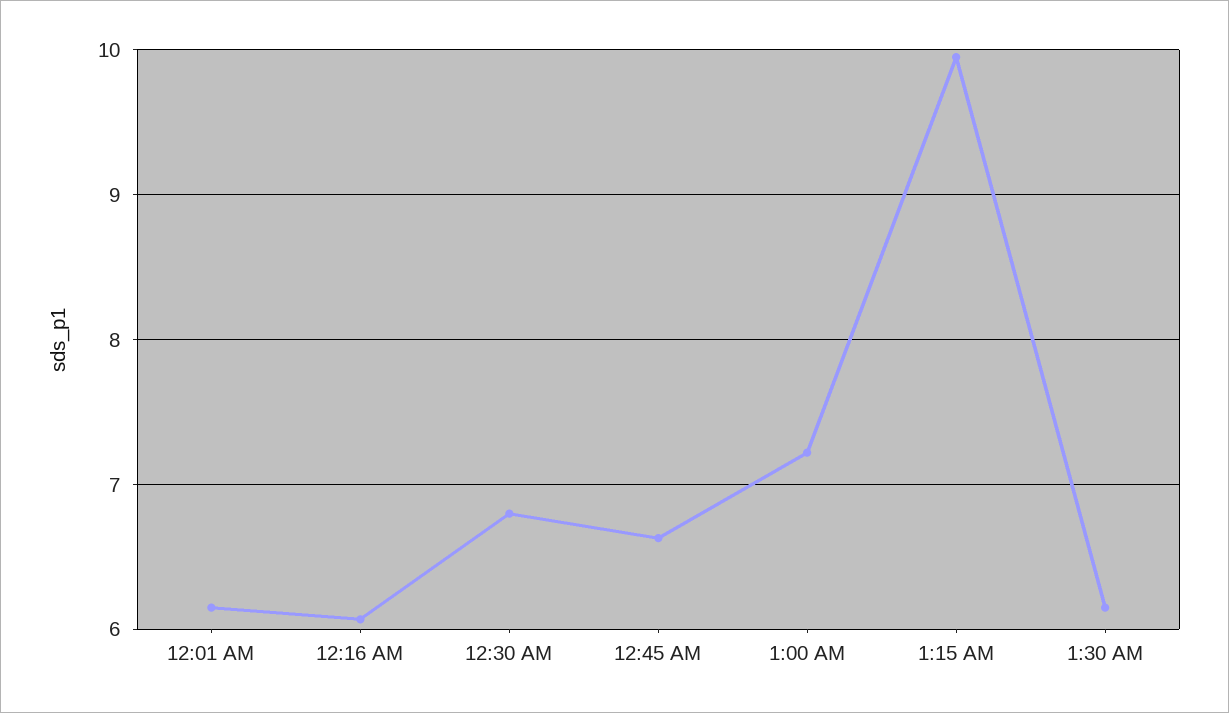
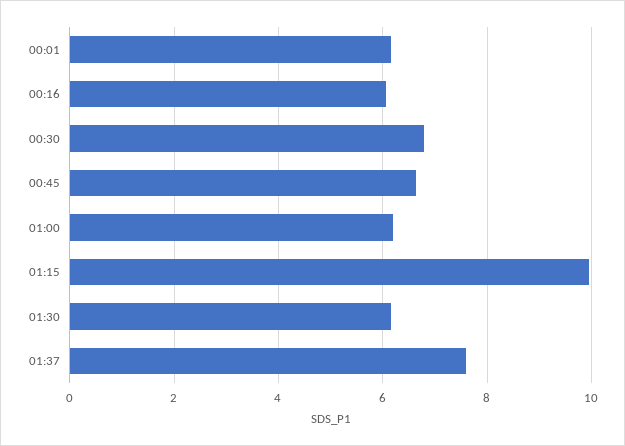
1:00 AM: 7.2 -> 6.2
01:37: none -> 7.6

